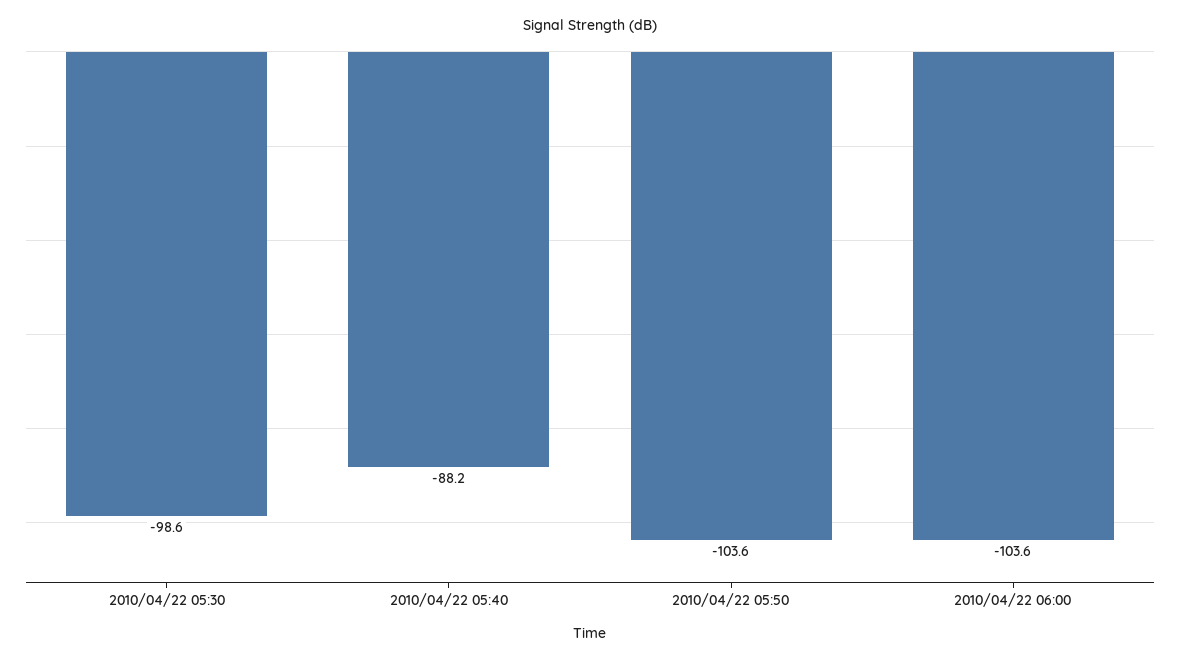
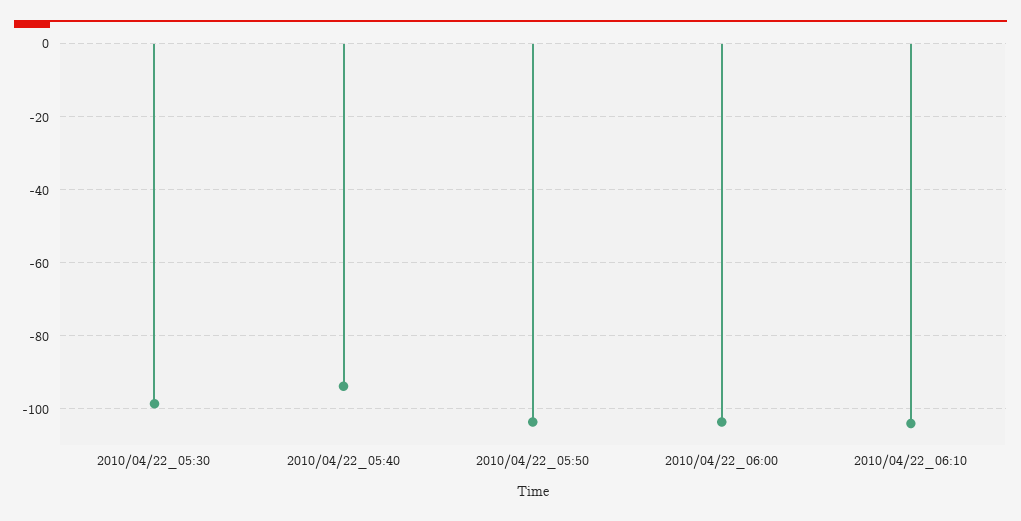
2010/04/22 05:40: -88.2 -> -94
2010/04/22_06:10: none -> -104

